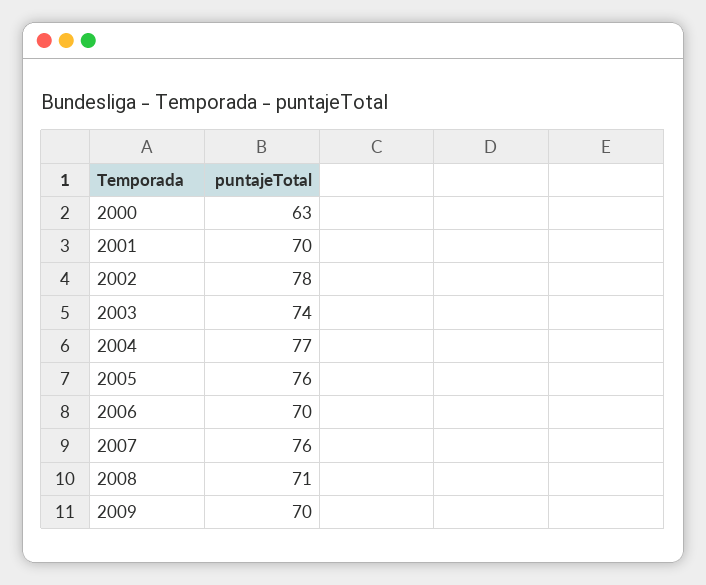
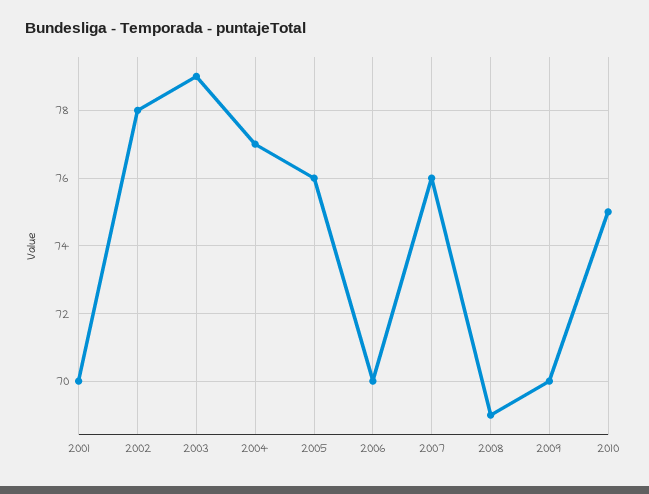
2000: 63 -> none
2003: 74 -> 79
2008: 71 -> 69
2010: none -> 75

